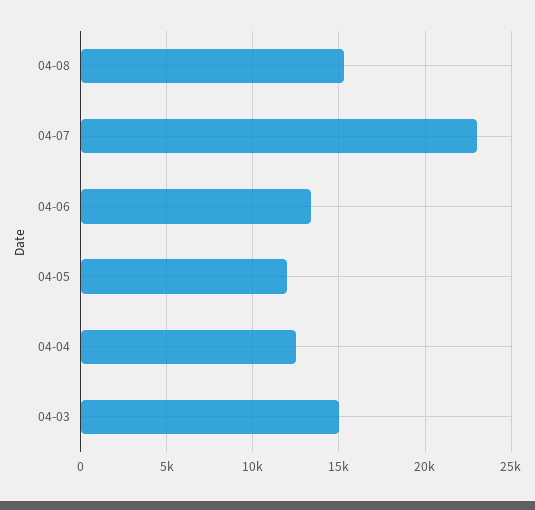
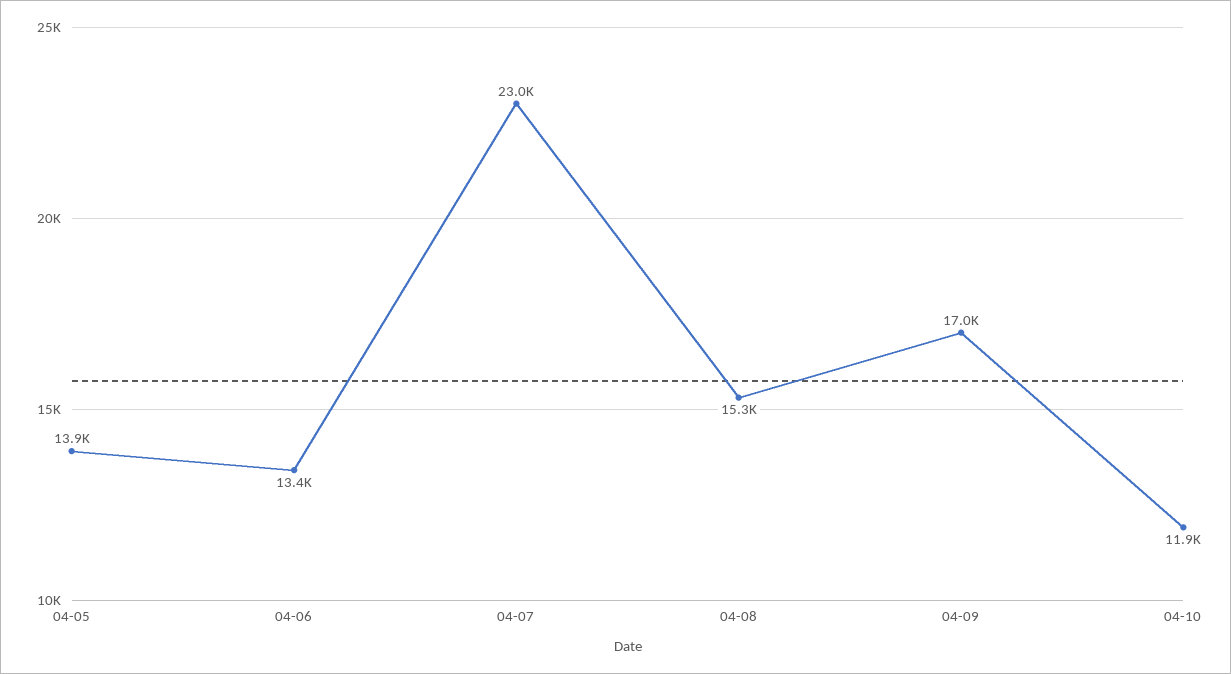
04-05: 12000 -> 13900
04-04: 12500 -> none
04-03: 15000 -> none
04-09: none -> 17000
04-10: none -> 11900

